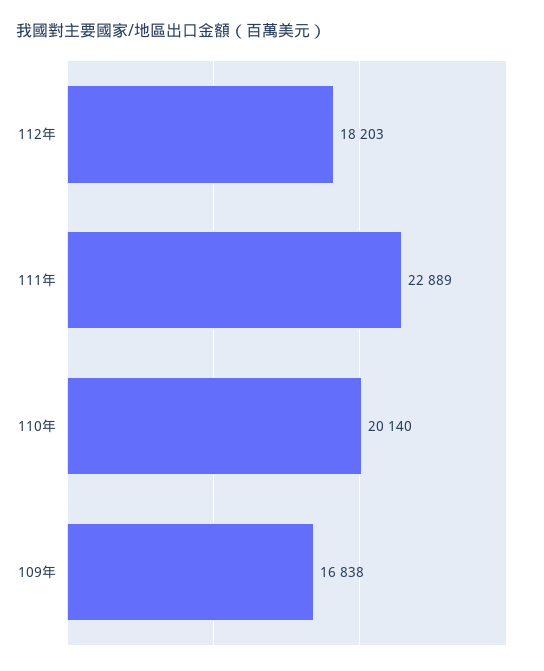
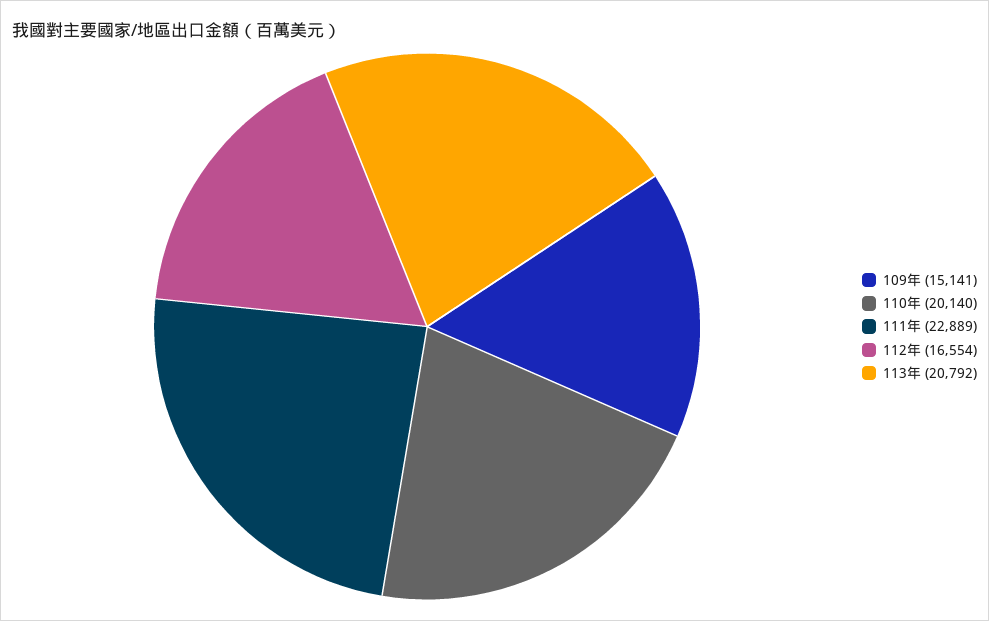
112年: 18203 -> 16554
109年: 16838 -> 15141
113年: none -> 20792

